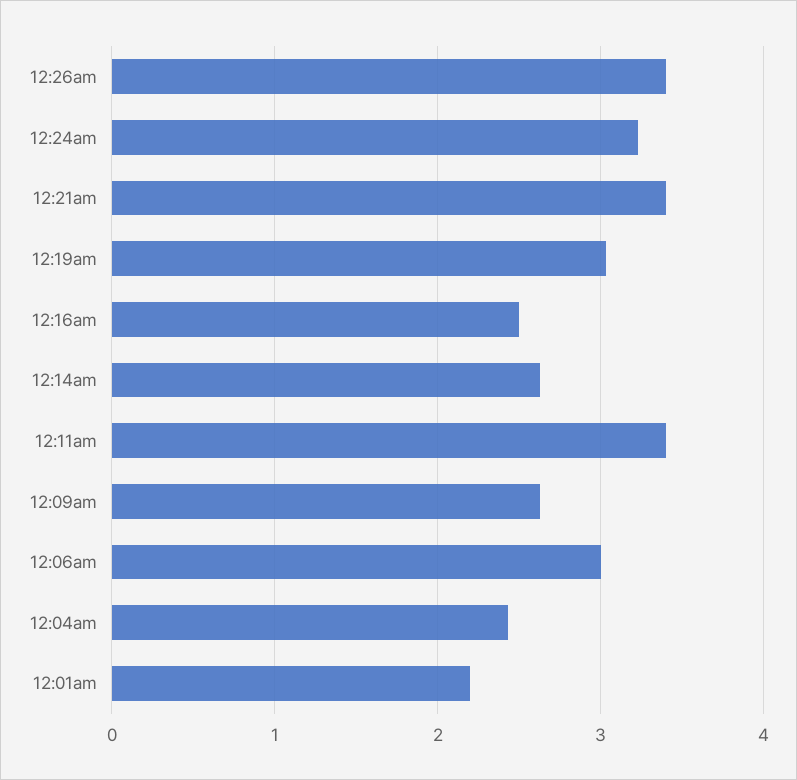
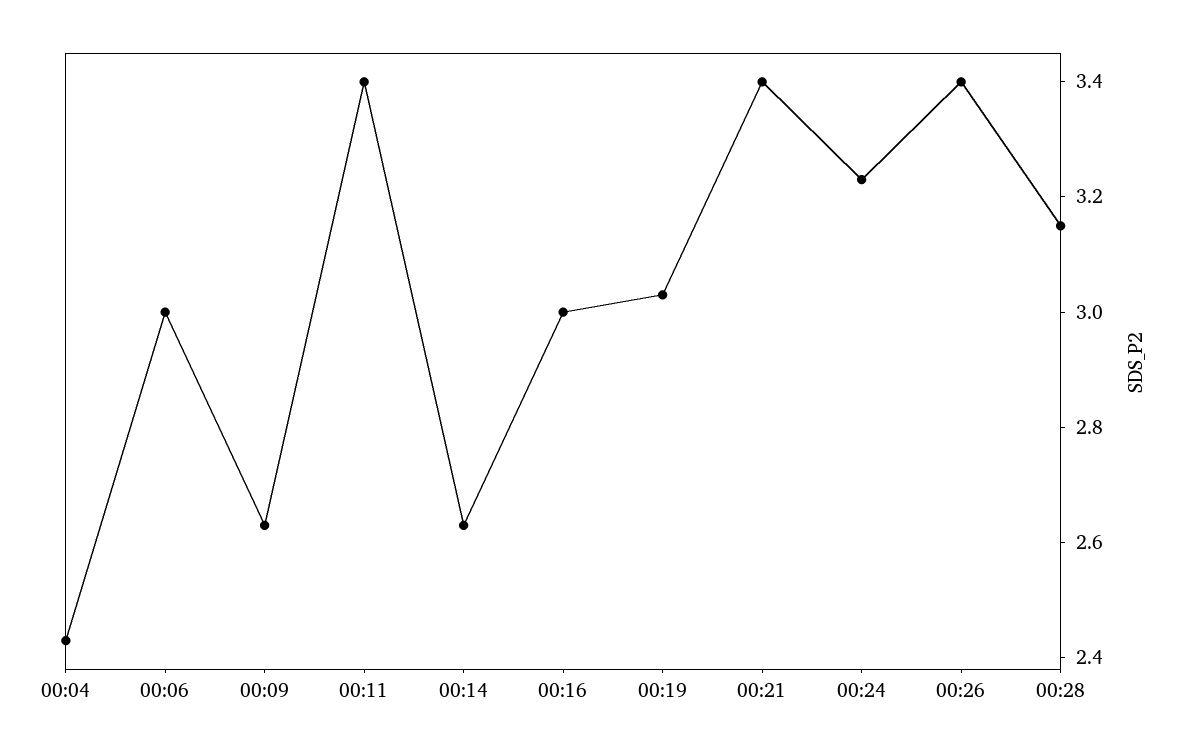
12:16am: 2.5 -> 3
12:01am: 2.2 -> none
00:28: none -> 3.15

